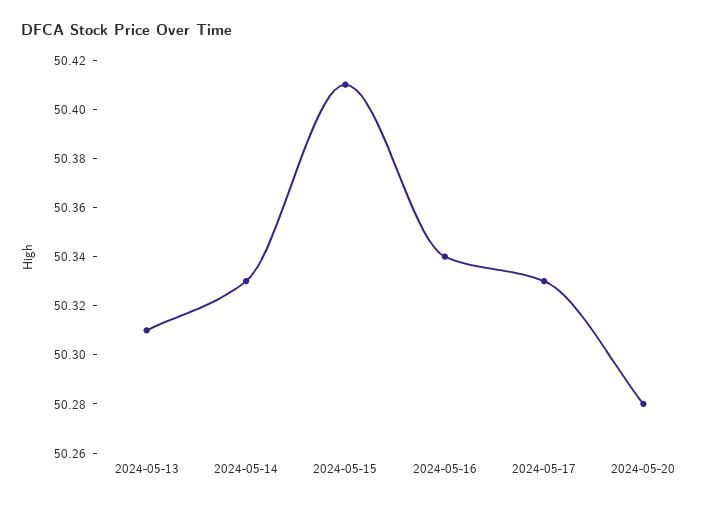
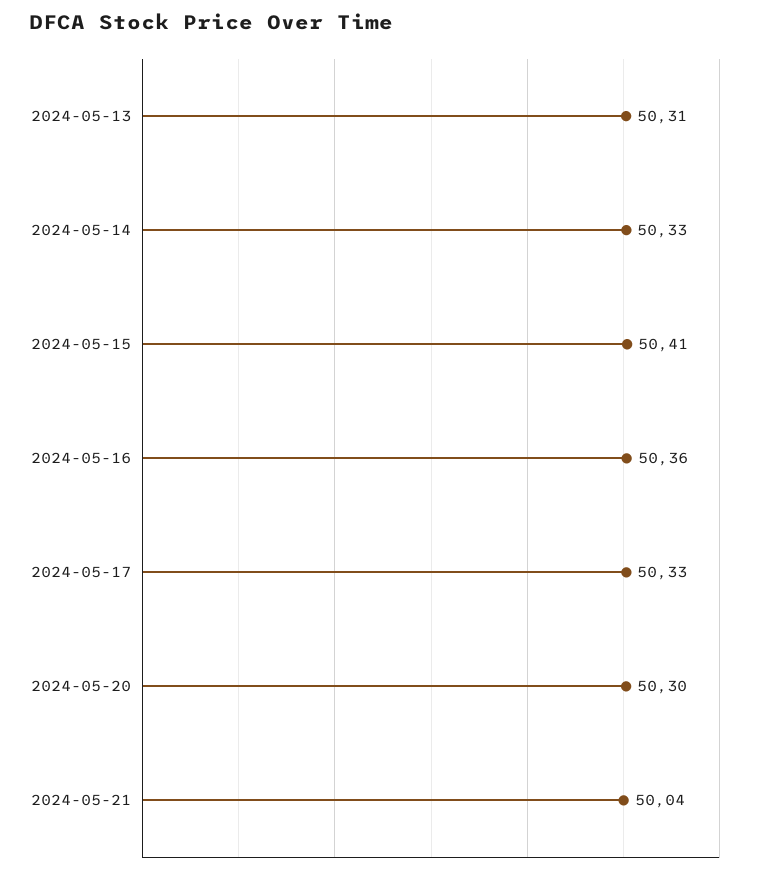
2024-05-16: 50.34 -> 50.36
2024-05-20: 50.28 -> 50.3
2024-05-21: none -> 50.04

